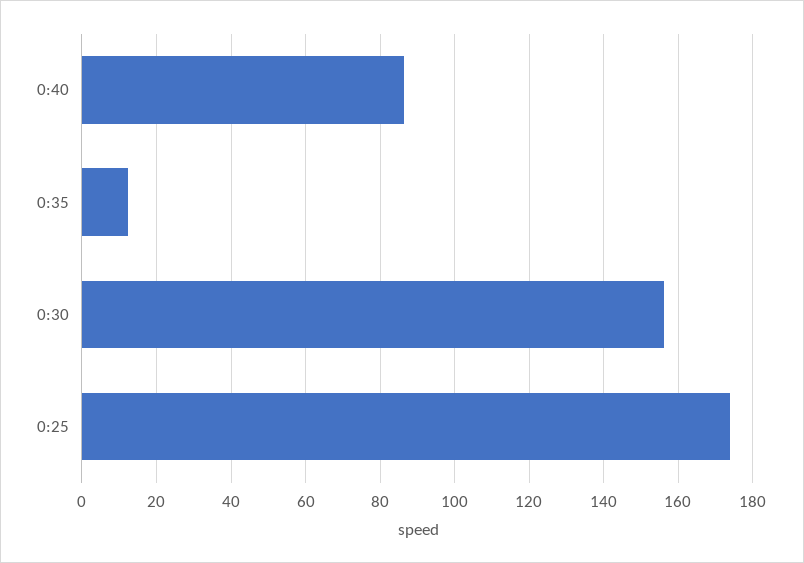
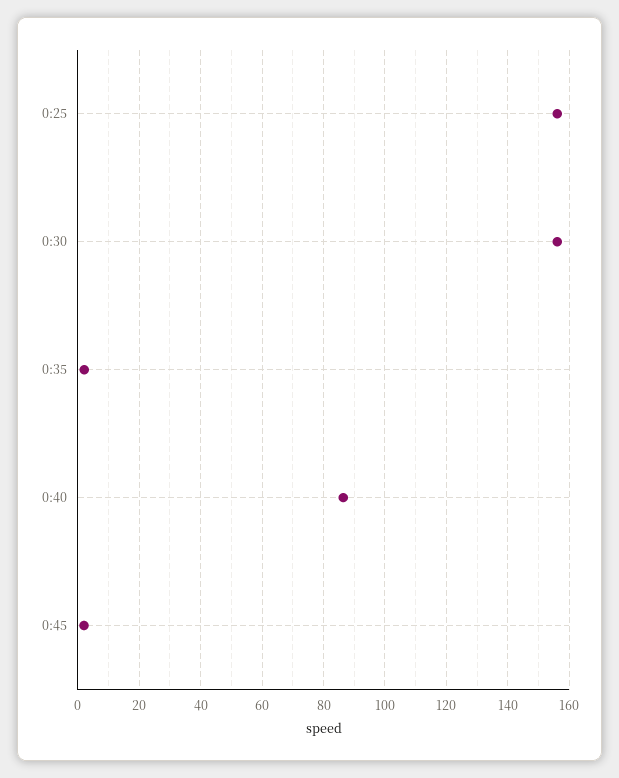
0:35: 12 -> 2
0:25: 174 -> 156
0:45: none -> 2

